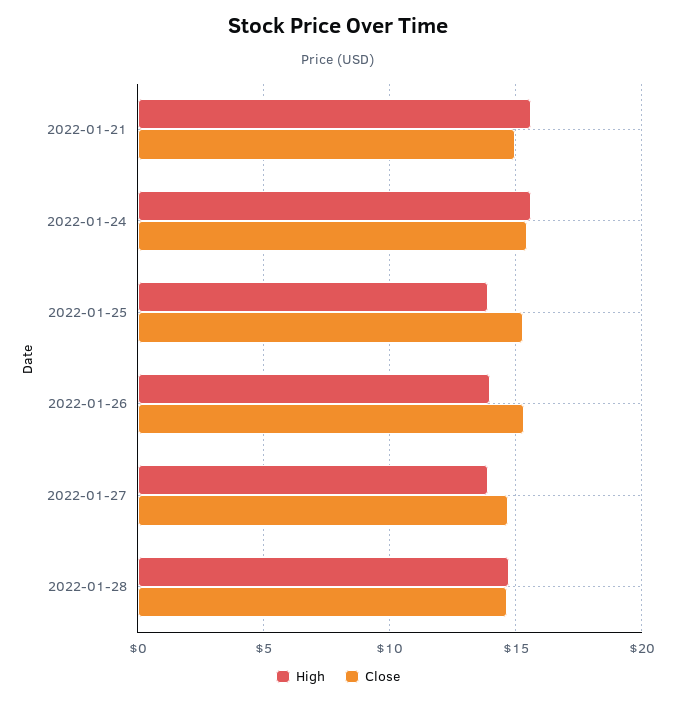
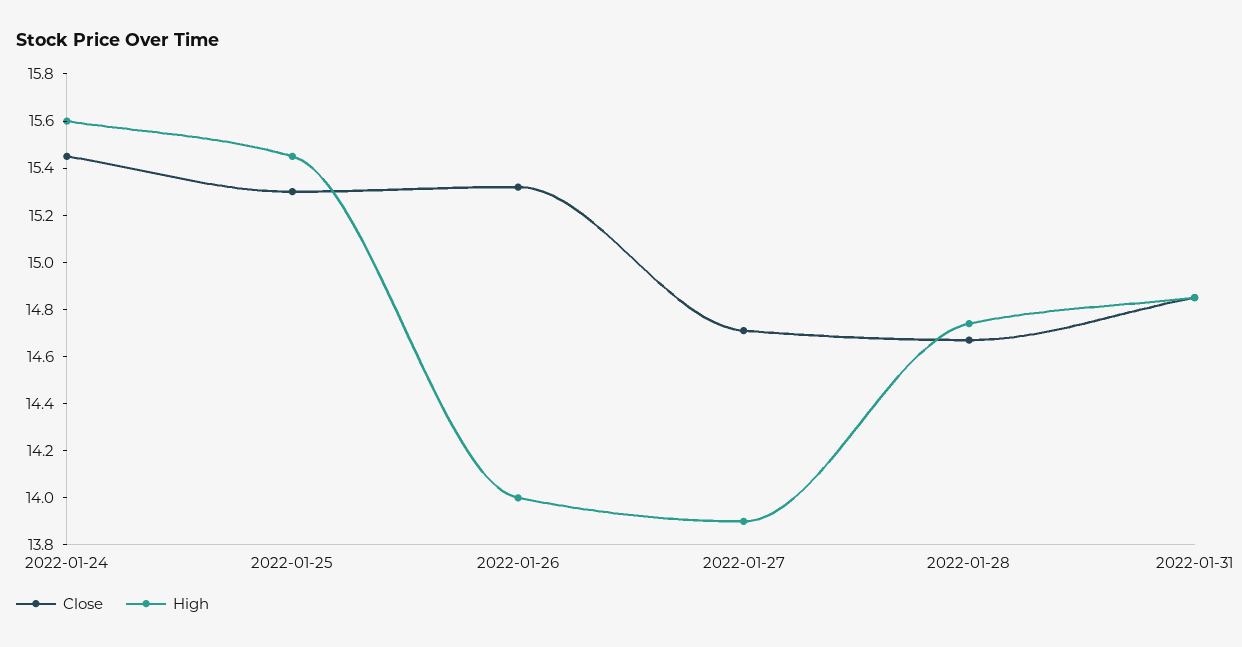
High, 2022-01-21: 15.5 -> none
Close, 2022-01-21: 15 -> none
High, 2022-01-25: 14 -> 15.45
Close, 2022-01-31: none -> 14.85
High, 2022-01-31: none -> 14.85

